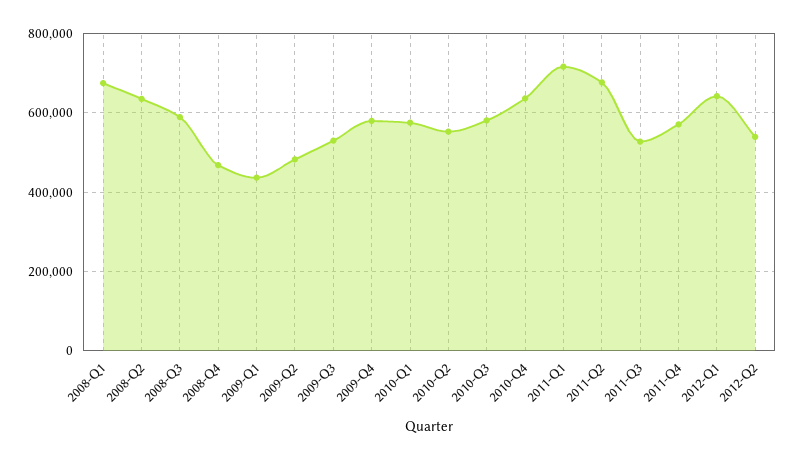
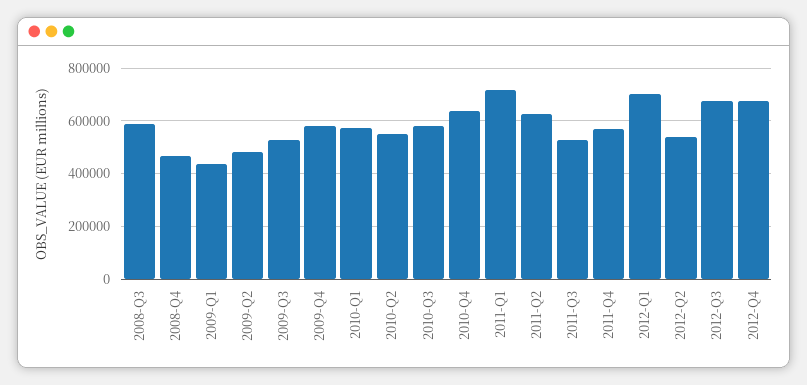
2008-Q1: 680000 -> none
2008-Q2: 640000 -> none
2011-Q2: 680000 -> 625000
2012-Q1: 640000 -> 700000
2012-Q3: none -> 675000
2012-Q4: none -> 675000

